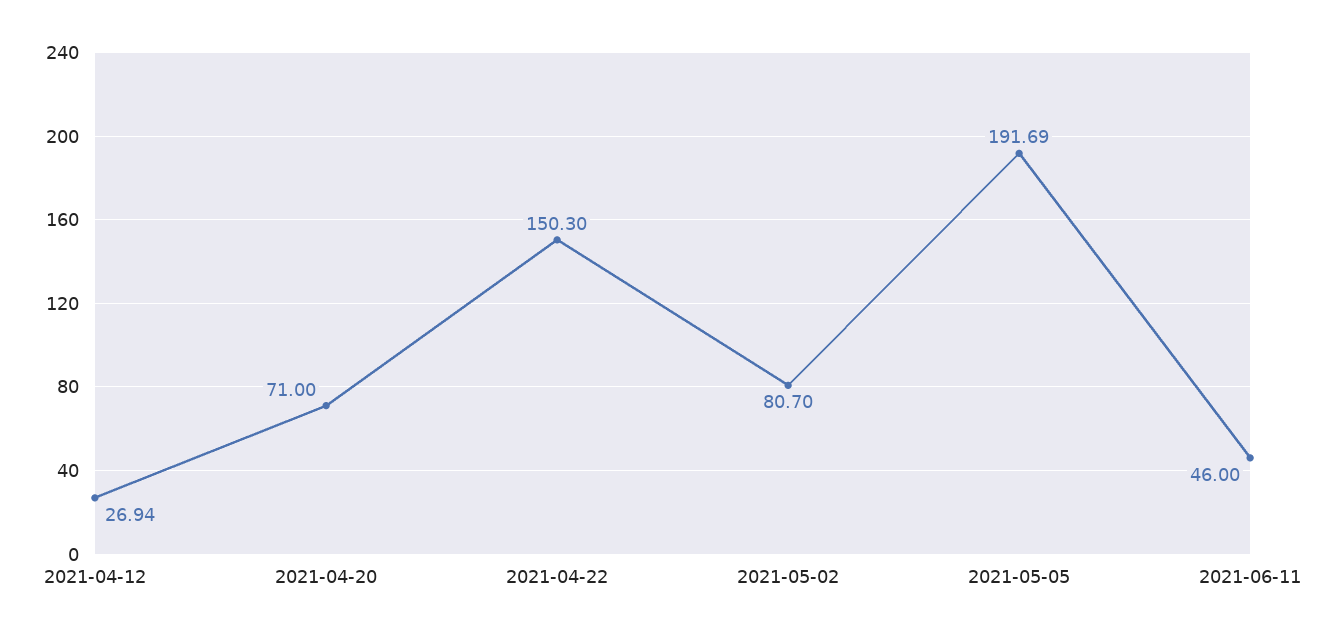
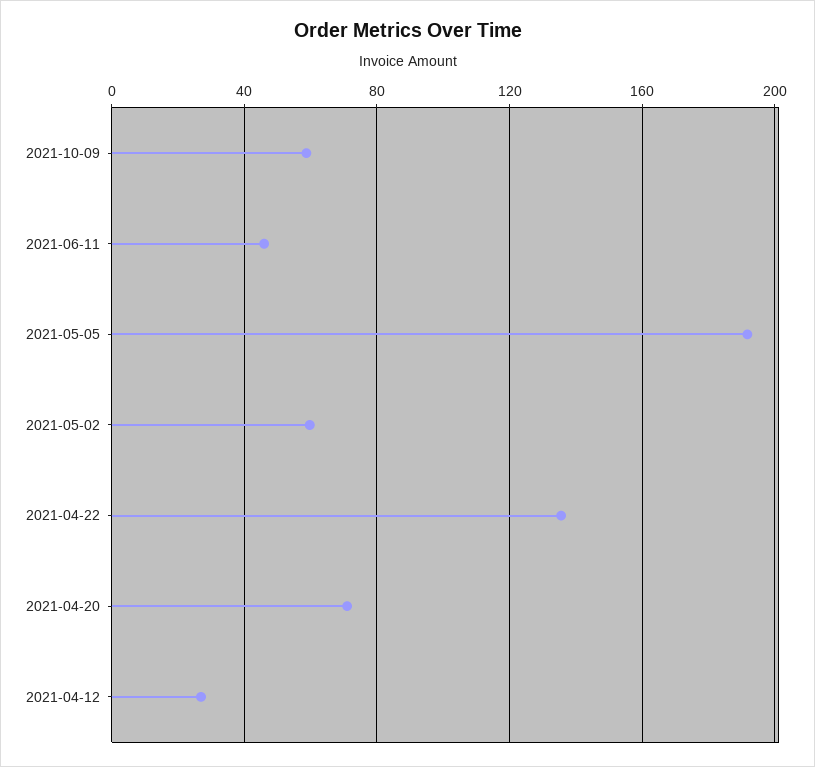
2021-04-22: 150.3 -> 135
2021-05-02: 80.7 -> 60
2021-10-09: none -> 60

